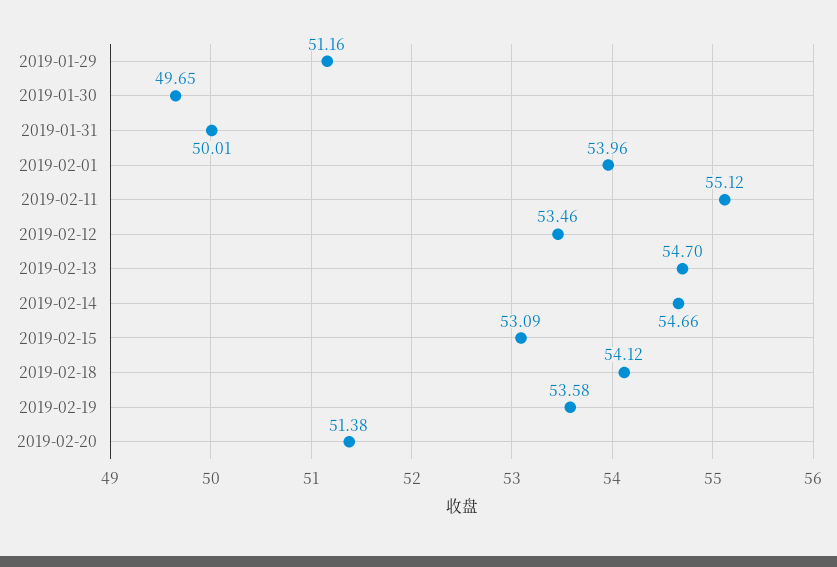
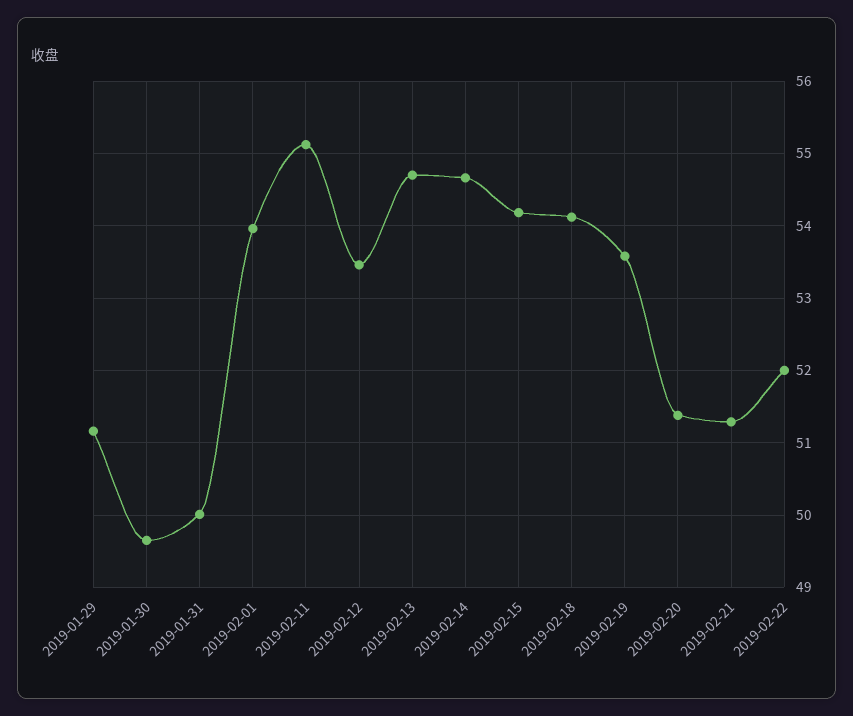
2019-02-15: 53.09 -> 54.2
2019-02-21: none -> 51.3
2019-02-22: none -> 52

